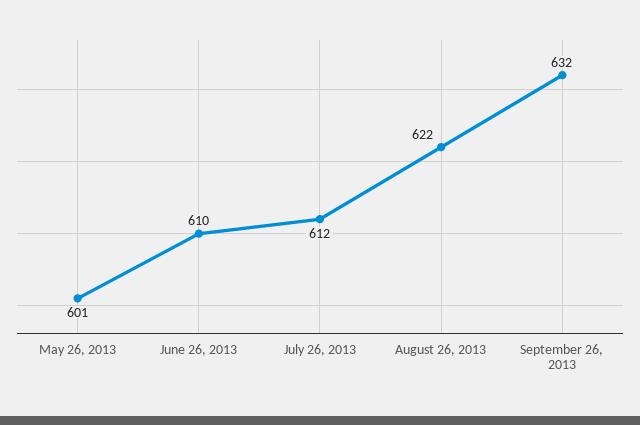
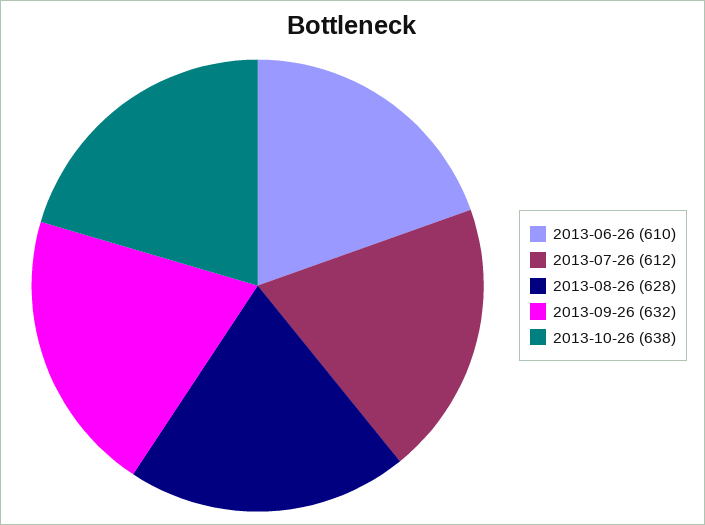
May 26, 2013: 601 -> none
August 26, 2013: 622 -> 628
2013-10-26: none -> 638

